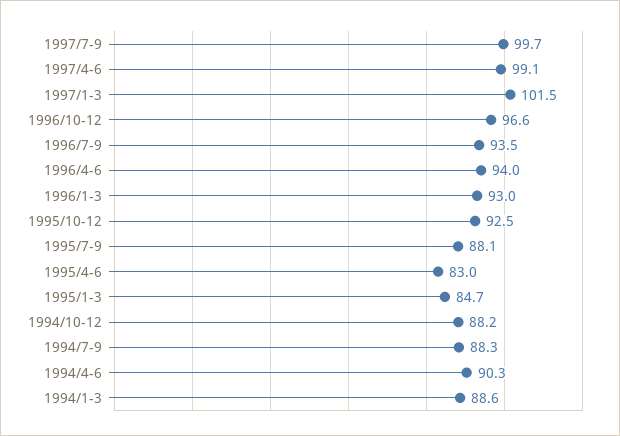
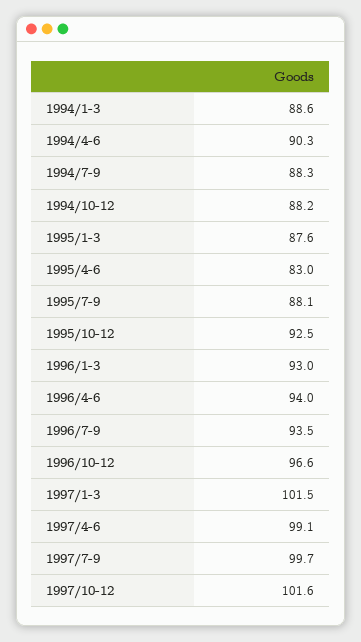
1995/1-3: 84.7 -> 87.6
1997/10-12: none -> 101.6

